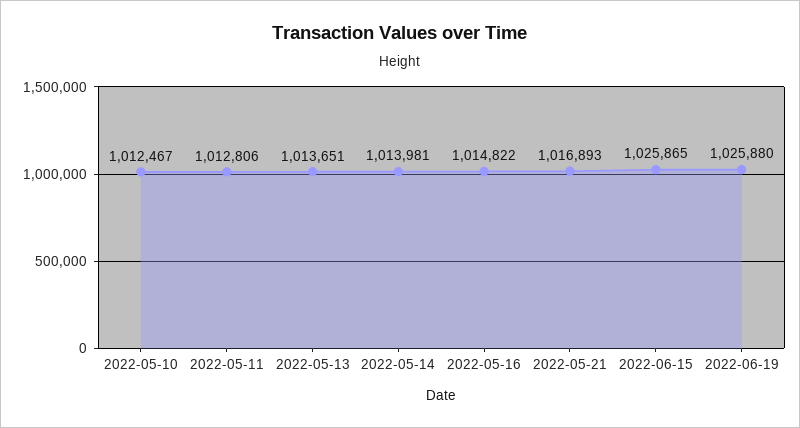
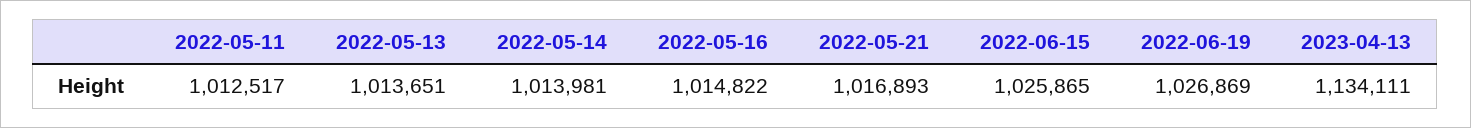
2022-05-10: 1012467 -> none
2022-05-11: 1012806 -> 1012517
2022-06-19: 1025880 -> 1026869
2023-04-13: none -> 1134111

